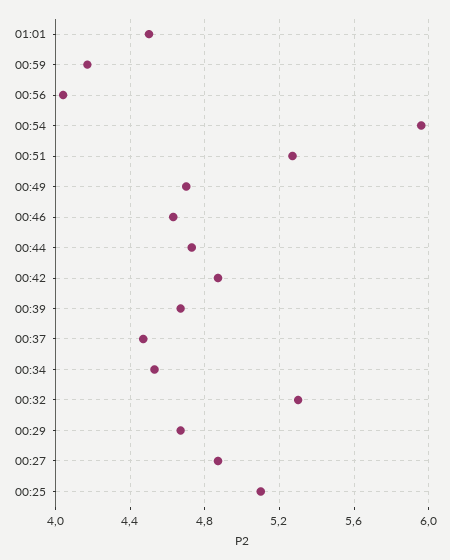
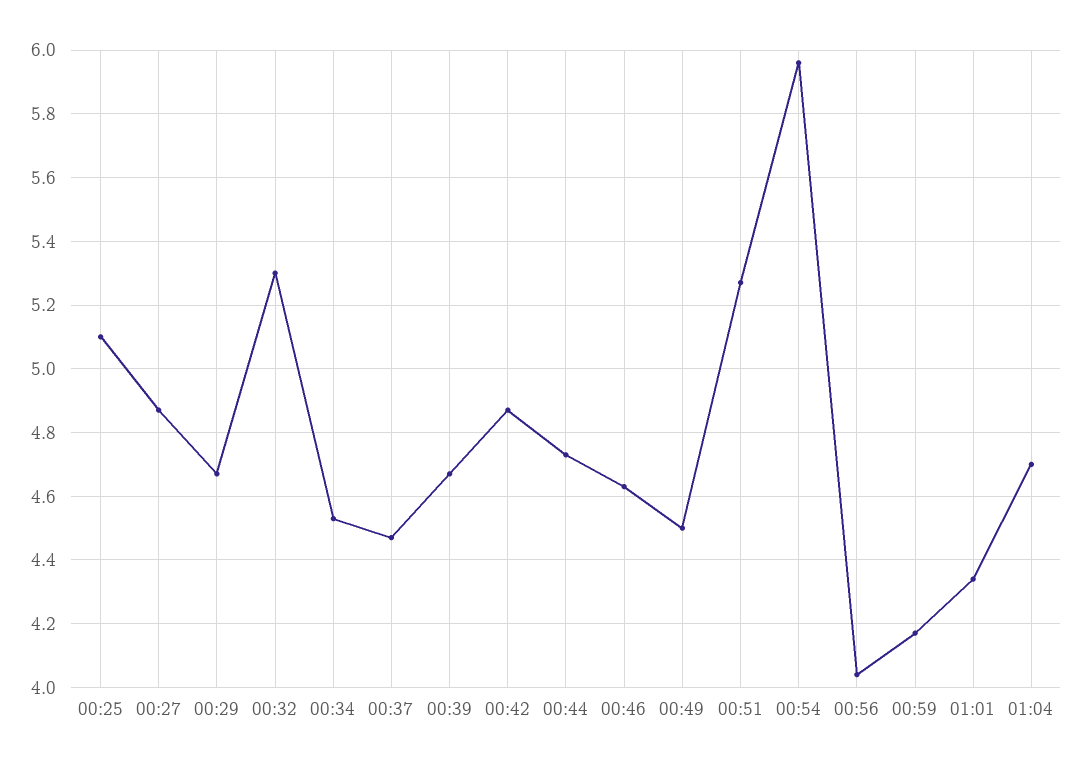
01:01: 4.5 -> 4.35
00:49: 4.7 -> 4.5
01:04: none -> 4.7

